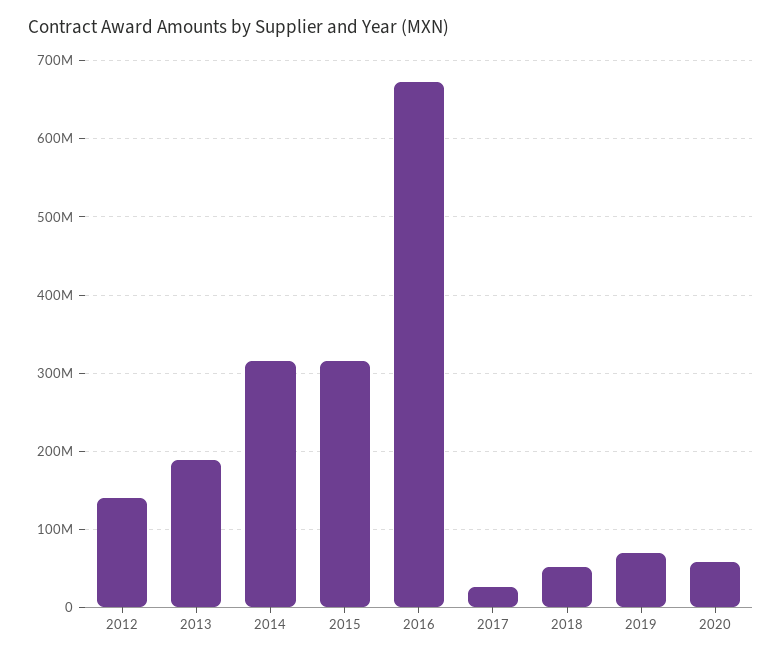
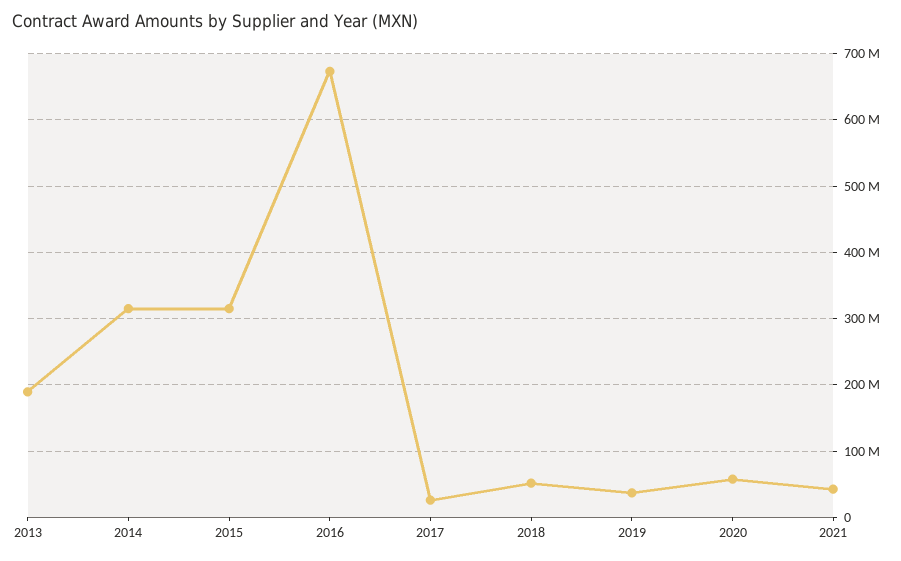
2012: 140000000 -> none
2019: 70000000 -> 40000000
2021: none -> 40000000

